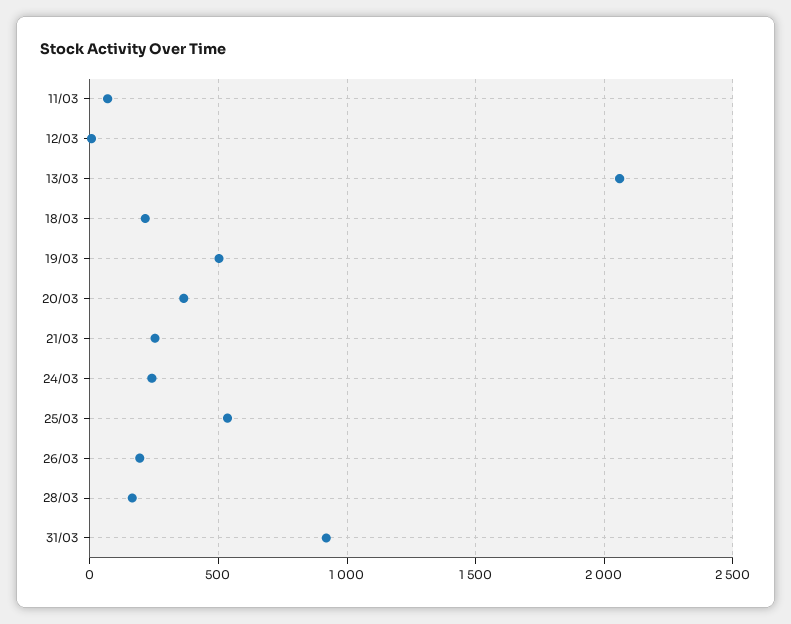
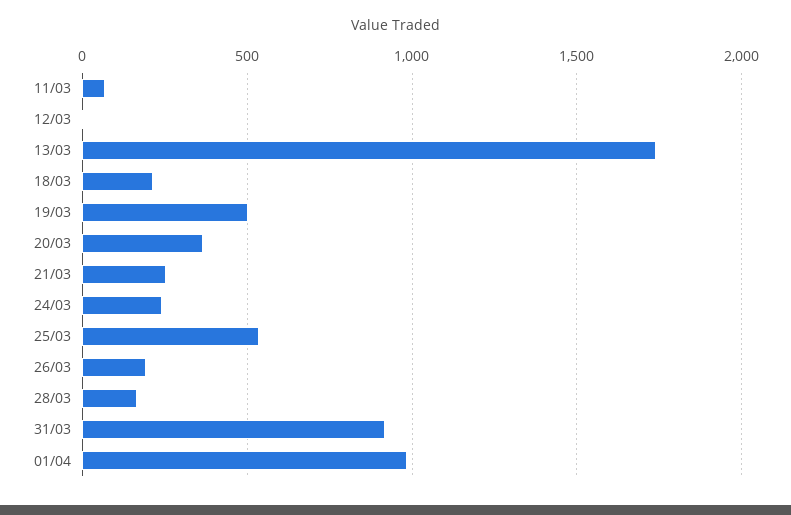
13/03: 2050 -> 1750
01/04: none -> 1000

